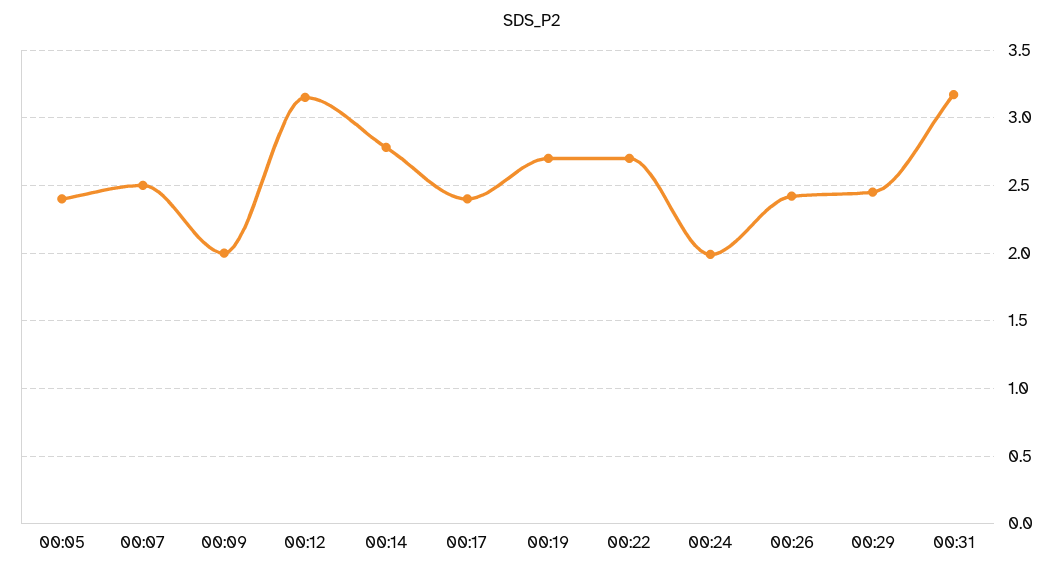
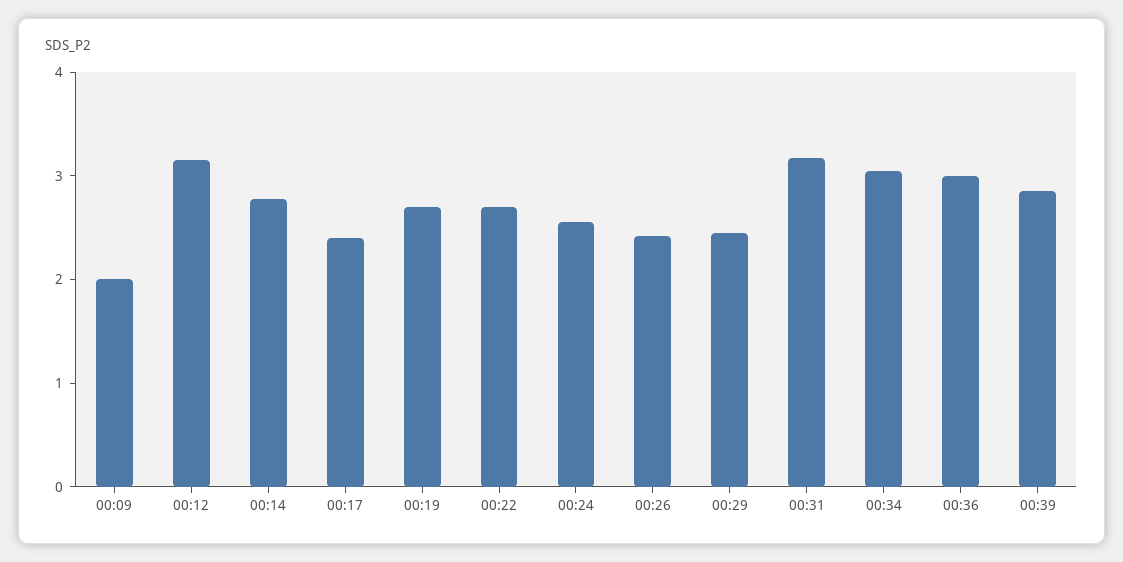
00:05: 2.4 -> none
00:07: 2.5 -> none
00:24: 2 -> 2.6
00:34: none -> 3
00:36: none -> 3
00:39: none -> 2.8

